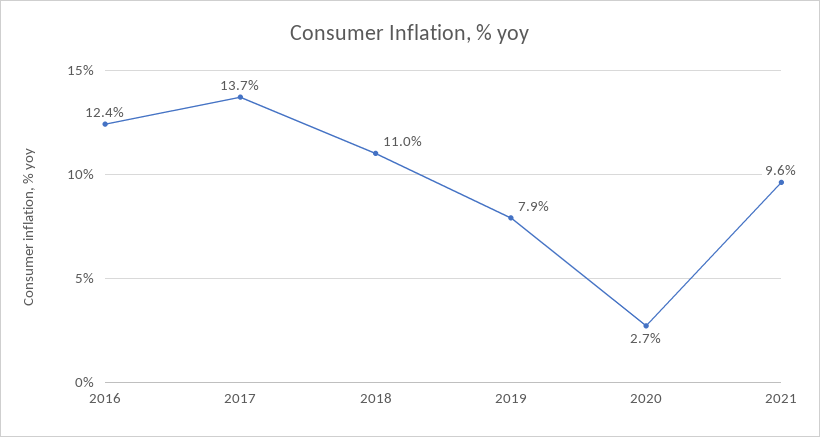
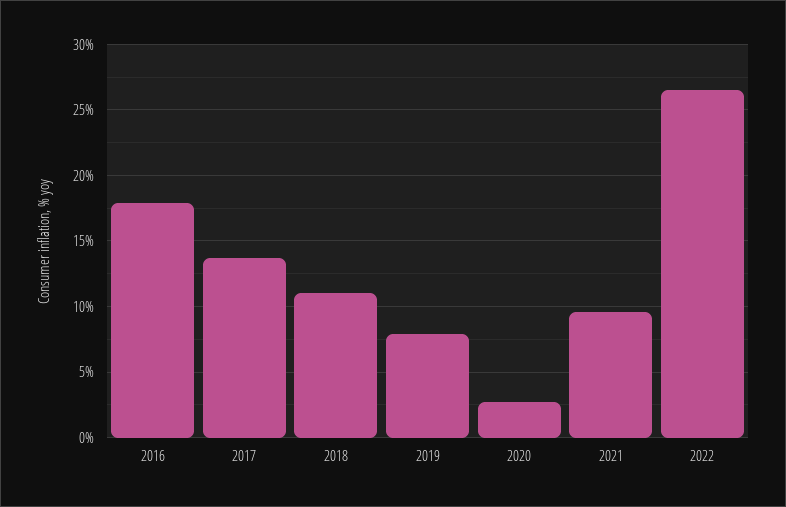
2016: 12.4 -> 18
2022: none -> 26.5

